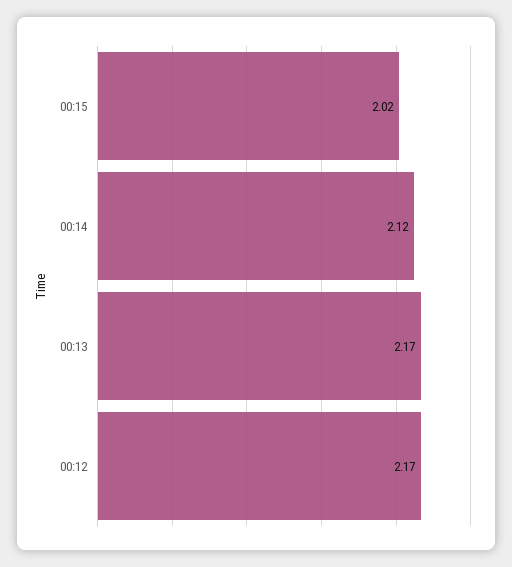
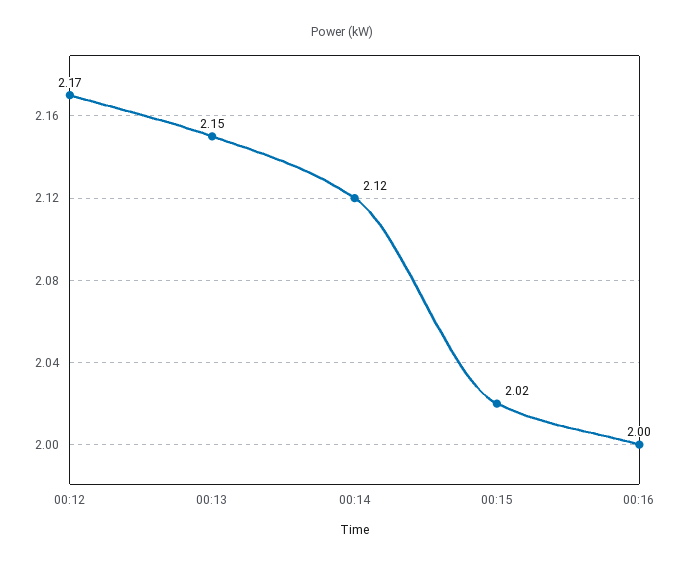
00:13: 2.17 -> 2.15
00:16: none -> 2

